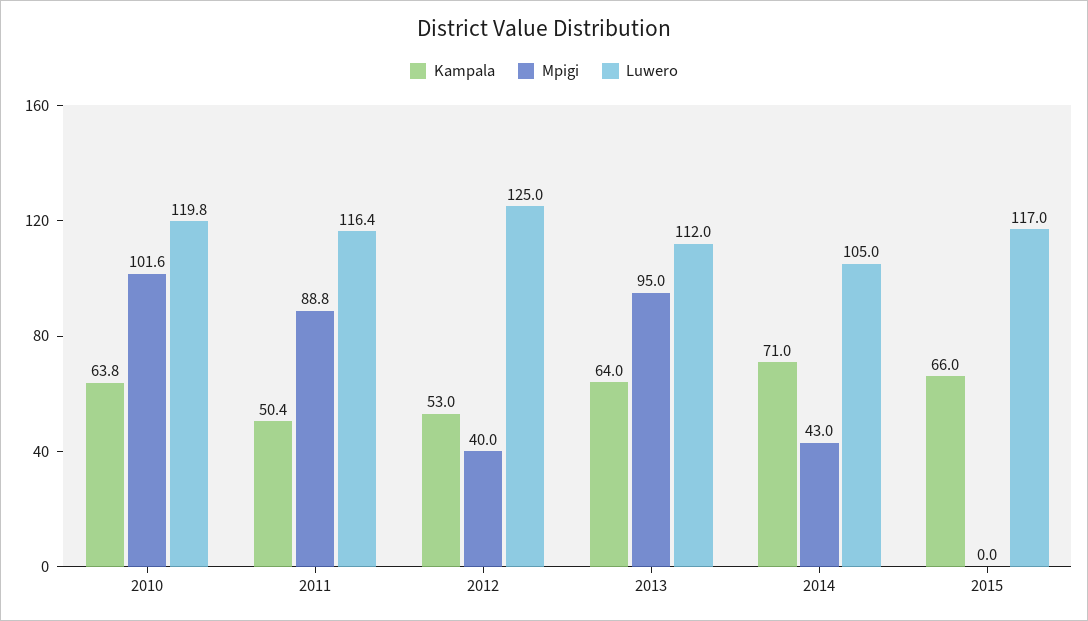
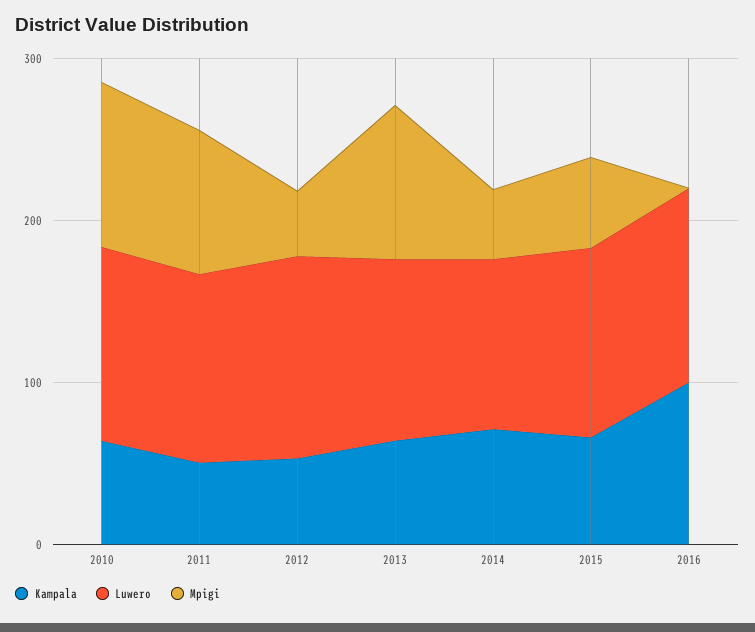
Mpigi, 2015: 0 -> 60
Kampala, 2016: none -> 100
Luwero, 2016: none -> 120
Mpigi, 2016: none -> 0

